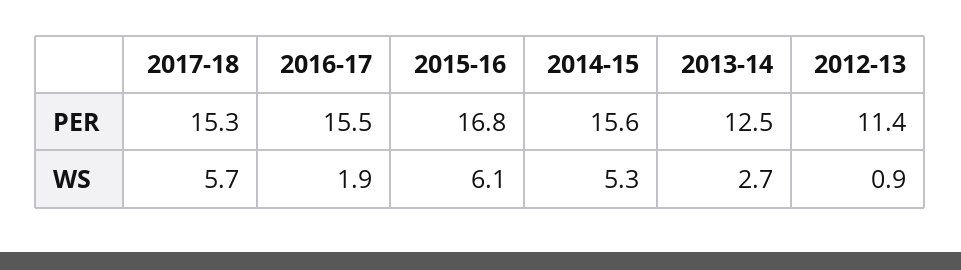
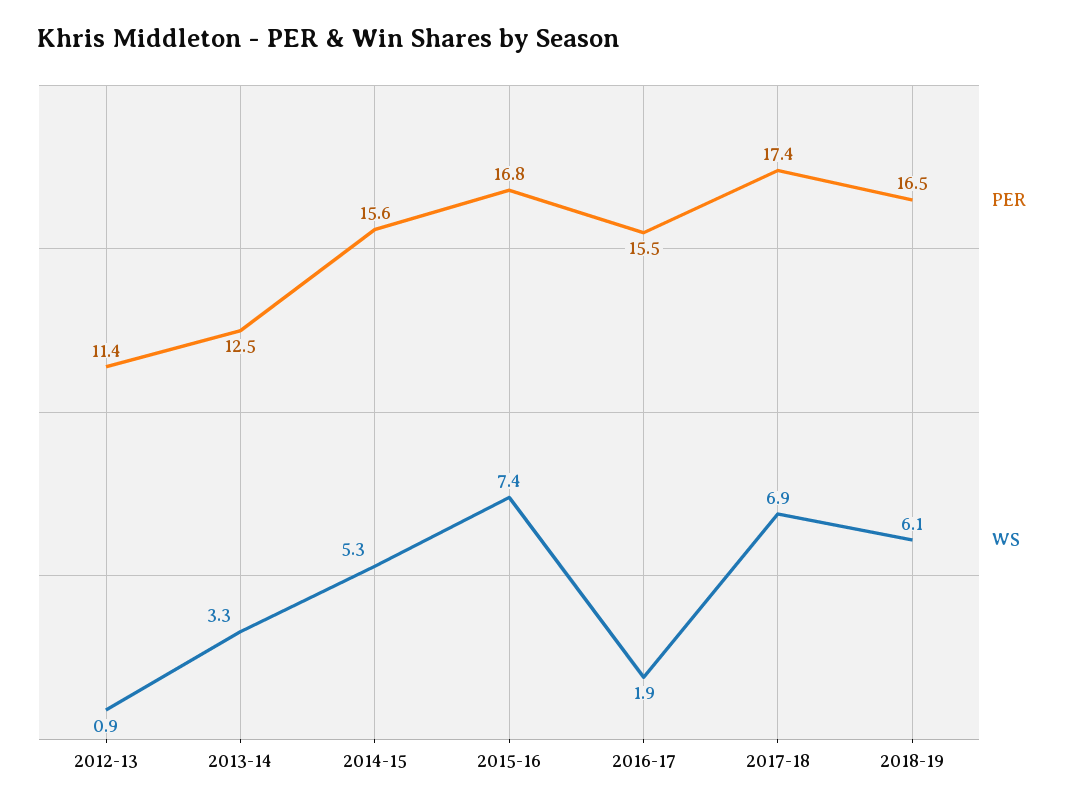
PER, 2017-18: 15.3 -> 17.4
WS, 2017-18: 5.7 -> 6.9
WS, 2015-16: 6.1 -> 7.4
WS, 2013-14: 2.7 -> 3.3
PER, 2018-19: none -> 16.5
WS, 2018-19: none -> 6.1

